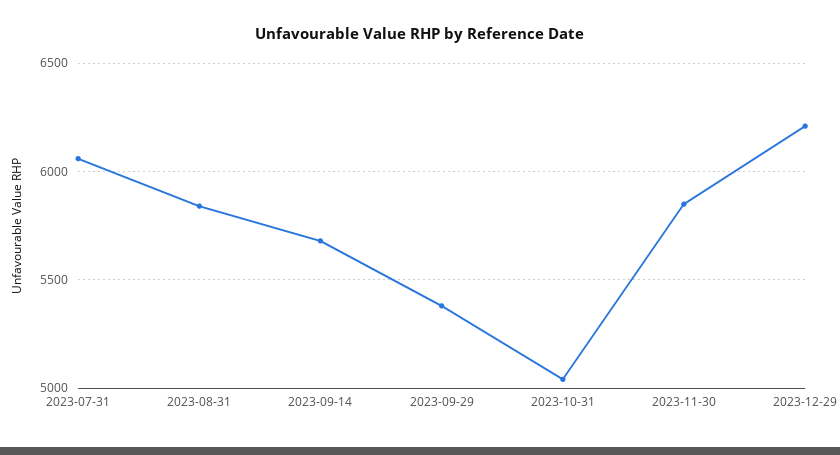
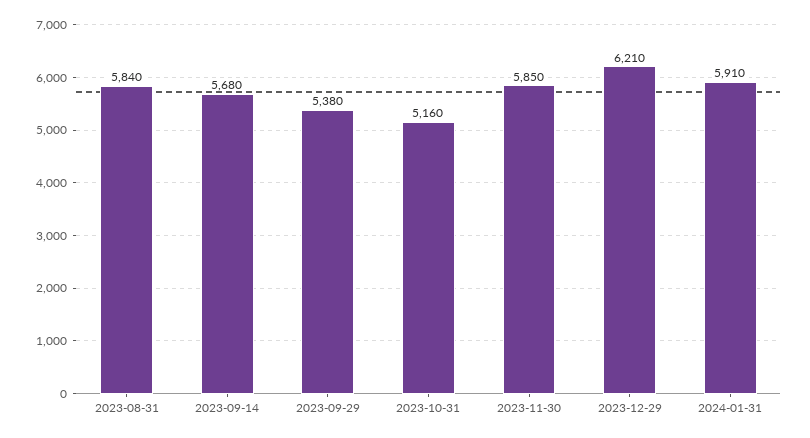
2023-07-31: 6050 -> none
2023-10-31: 5050 -> 5160
2024-01-31: none -> 5910

